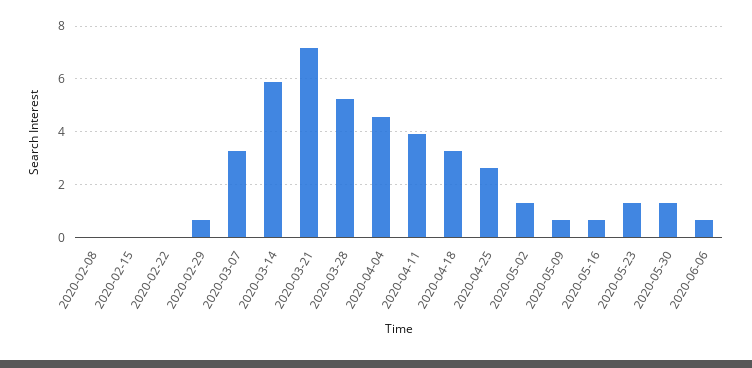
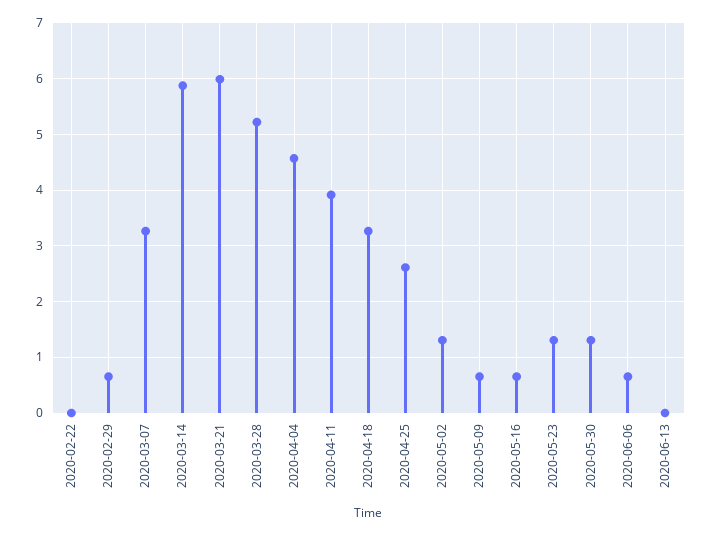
2020-02-08: 0 -> none
2020-02-15: 0 -> none
2020-03-21: 7.25 -> 6
2020-06-13: none -> 0

